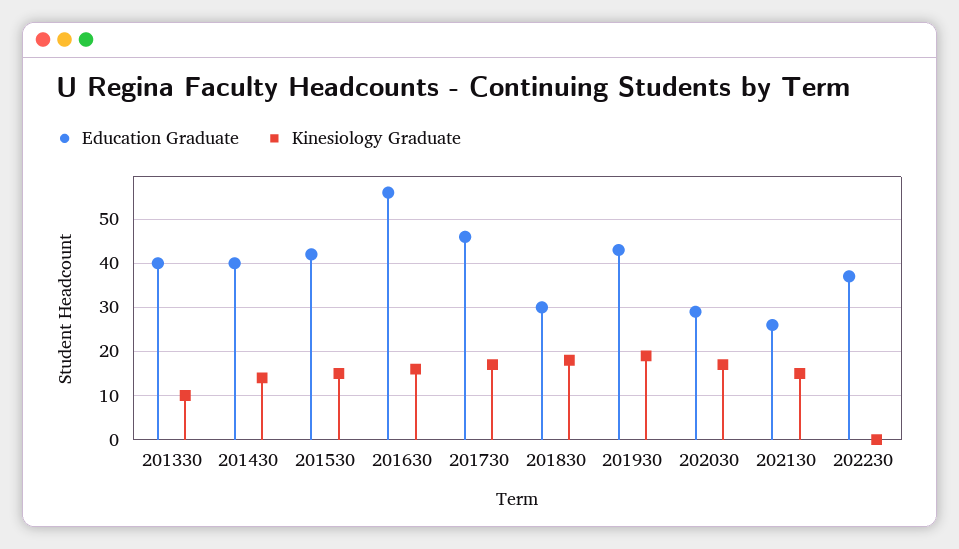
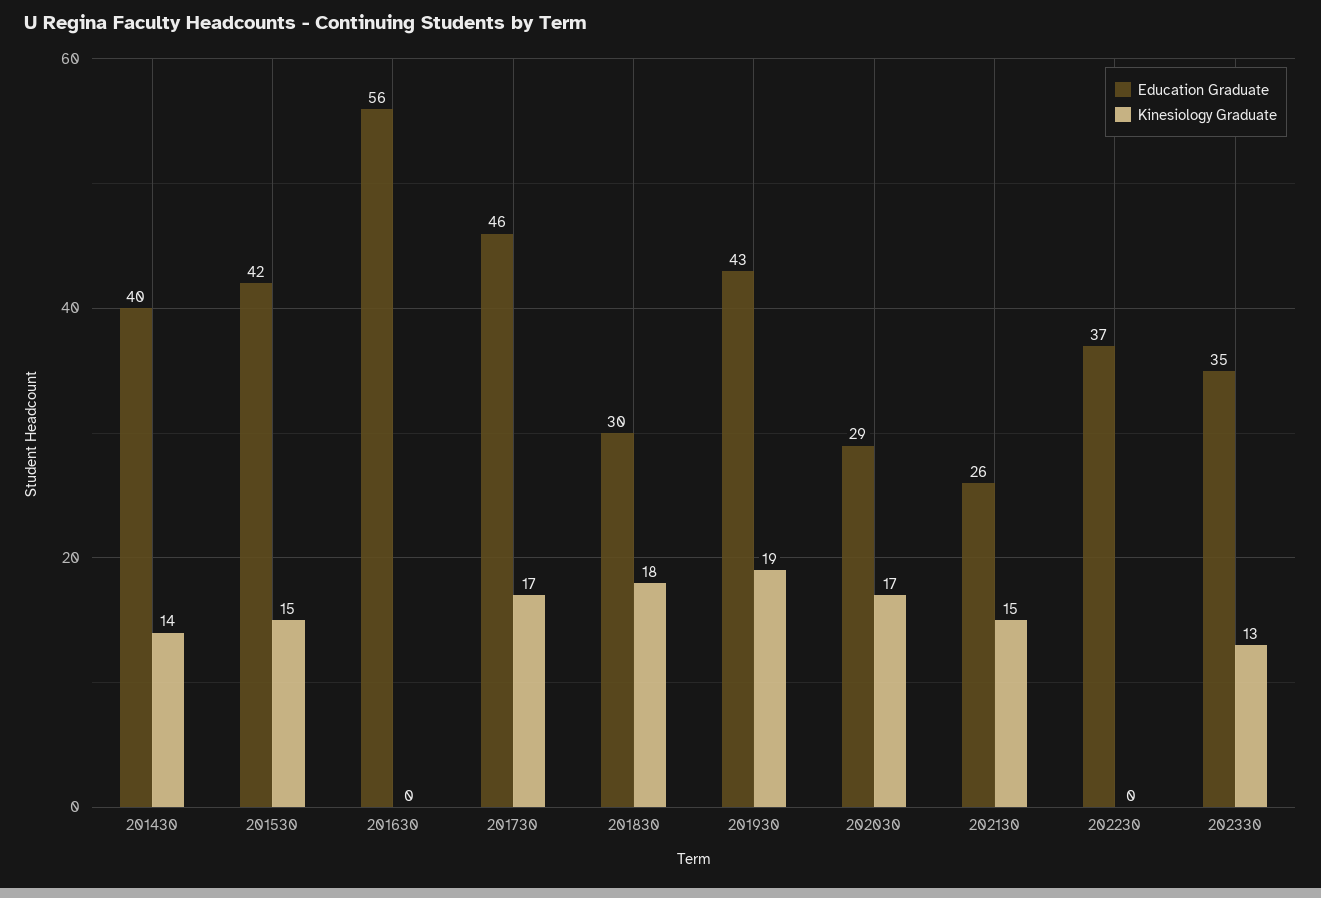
Education Graduate, 201330: 40 -> none
Kinesiology Graduate, 201330: 10 -> none
Kinesiology Graduate, 201630: 15 -> 0
Education Graduate, 202330: none -> 35
Kinesiology Graduate, 202330: none -> 13

